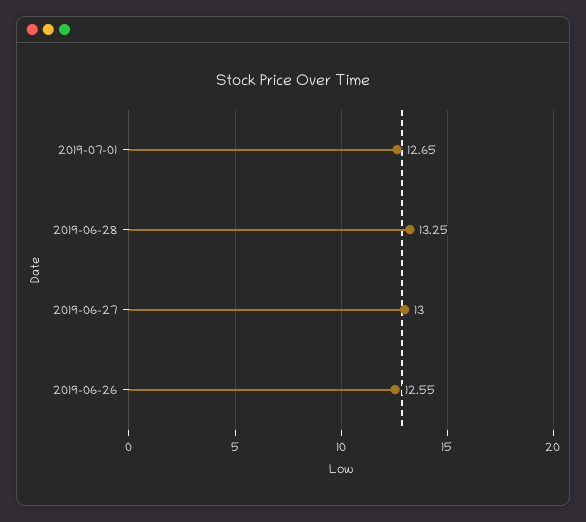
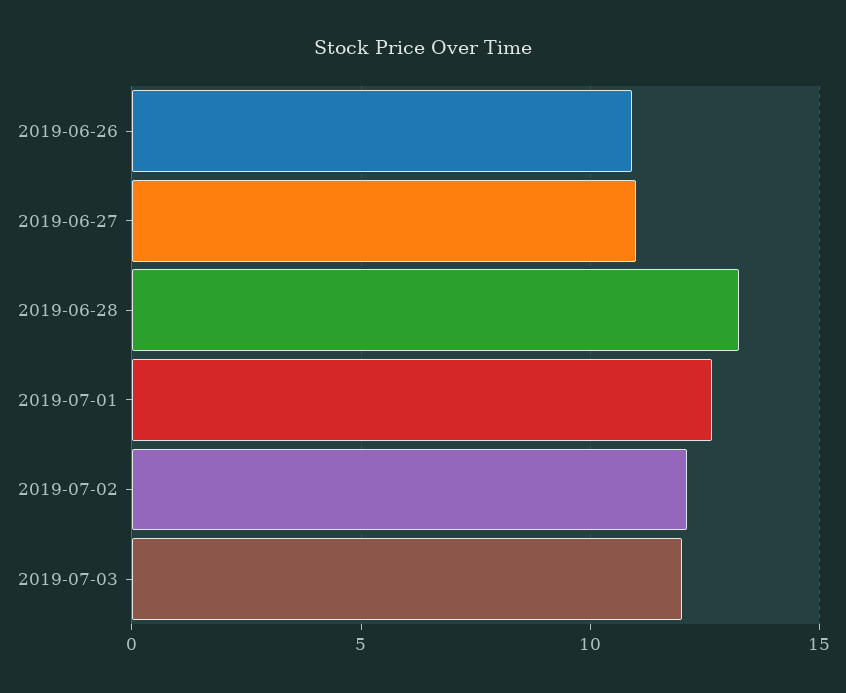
2019-06-27: 13 -> 11
2019-06-26: 12.55 -> 11
2019-07-02: none -> 12
2019-07-03: none -> 12

